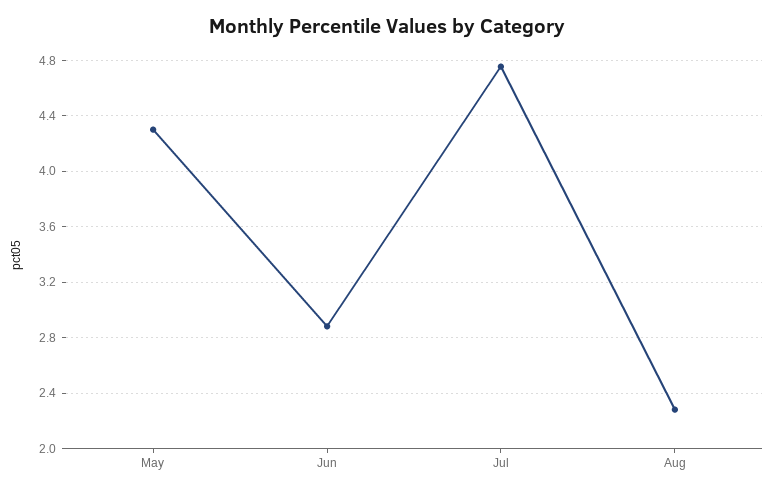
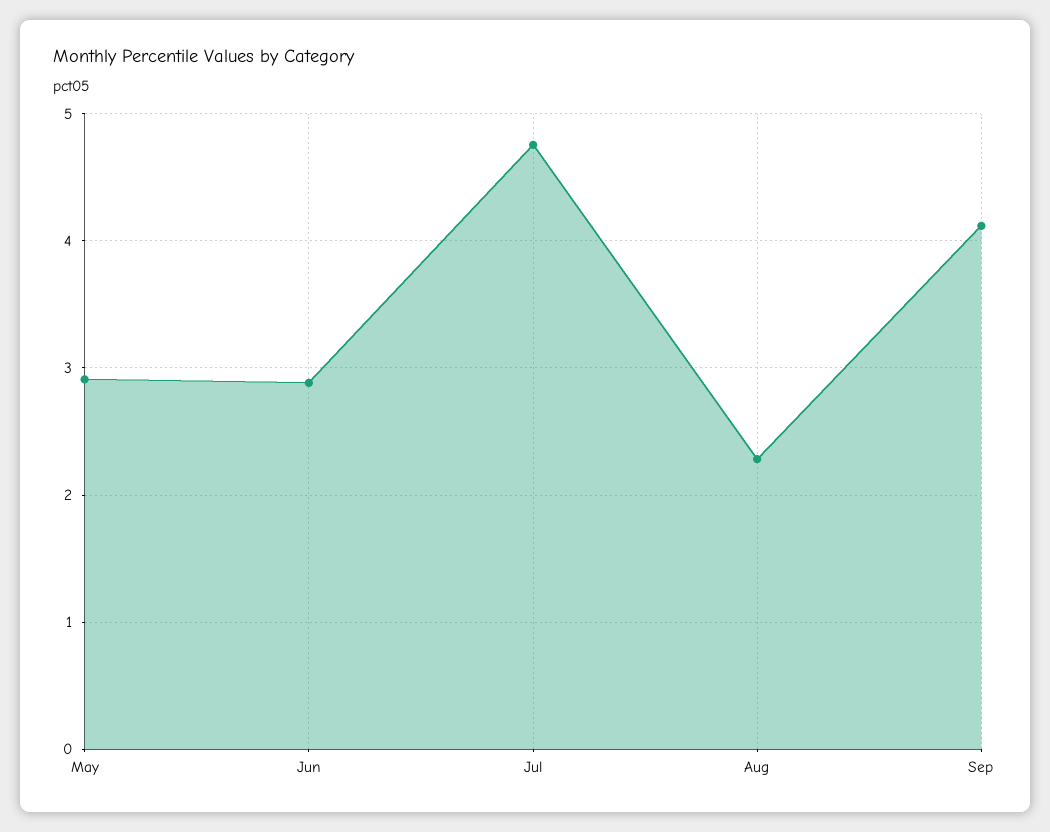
May: 4.3 -> 2.9
Sep: none -> 4.1

